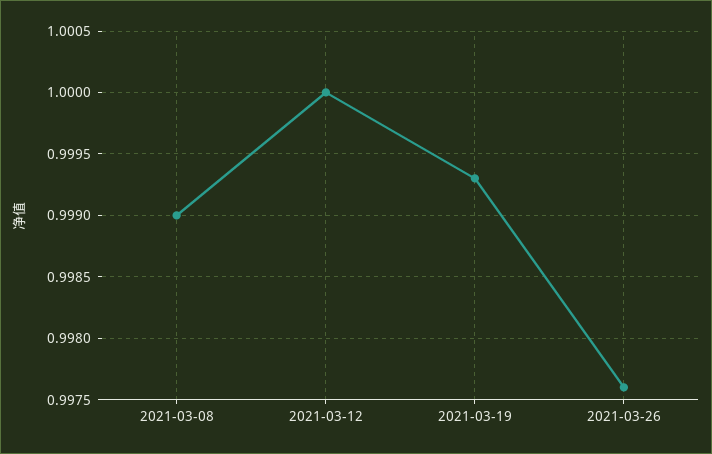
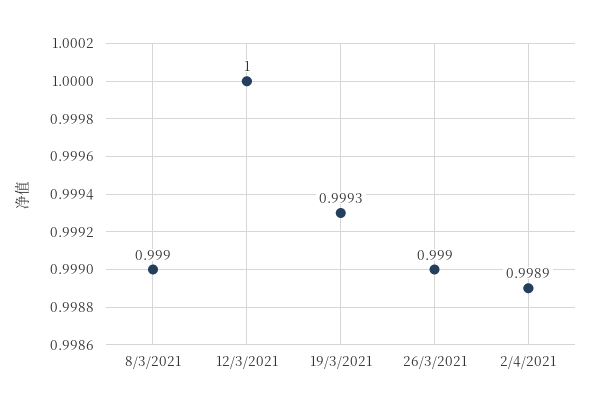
2021-03-26: 0.9976 -> 0.999
2/4/2021: none -> 0.9989

